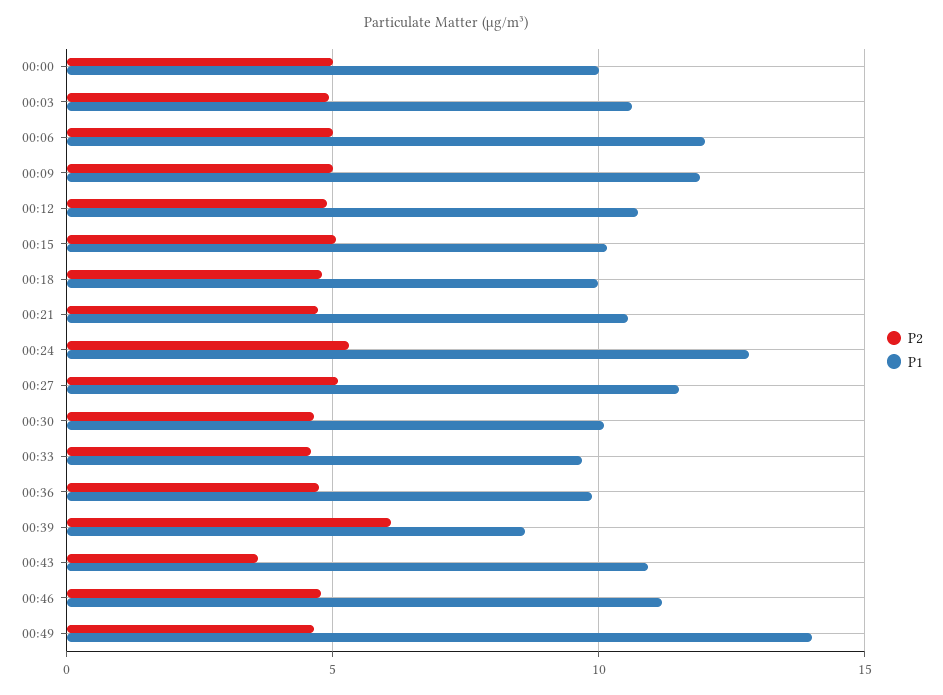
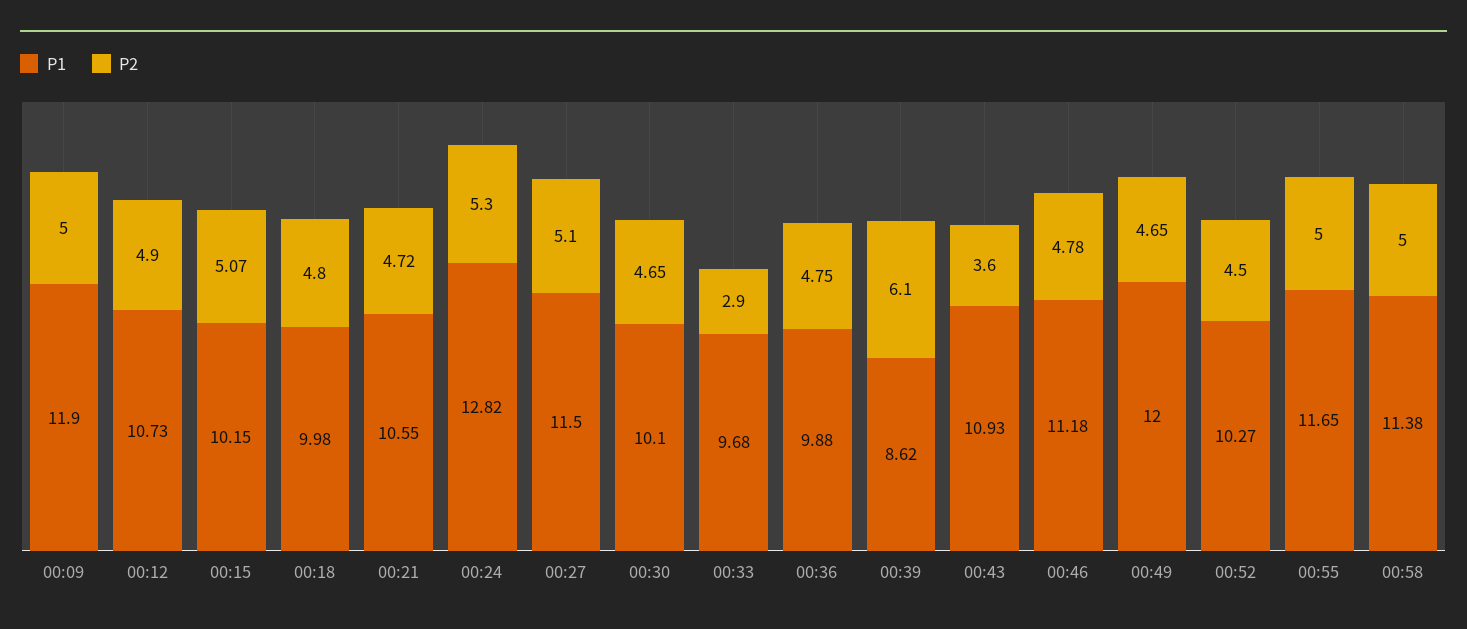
P2, 00:00: 5 -> none
P1, 00:00: 10 -> none
P2, 00:03: 5 -> none
P1, 00:03: 10.5 -> none
P2, 00:06: 5 -> none
P1, 00:06: 12 -> none
P2, 00:33: 4.5 -> 2.9
P1, 00:49: 14 -> 12
P1, 00:52: none -> 10.27
P2, 00:52: none -> 4.5
P1, 00:55: none -> 11.65
P2, 00:55: none -> 5
P1, 00:58: none -> 11.38
P2, 00:58: none -> 5

